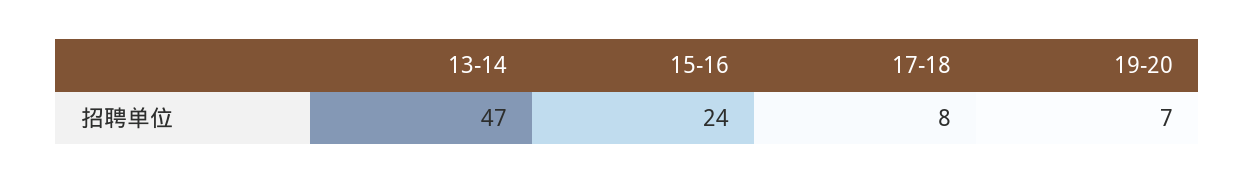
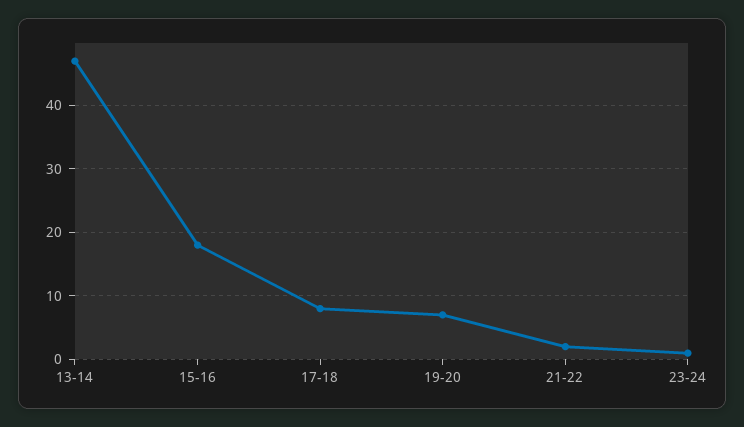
15-16: 24 -> 18
21-22: none -> 2
23-24: none -> 1

